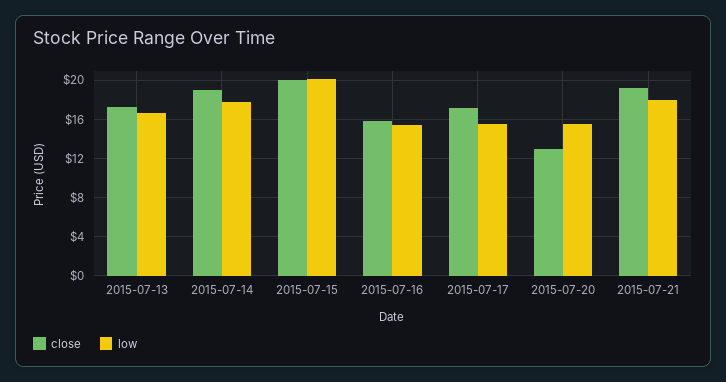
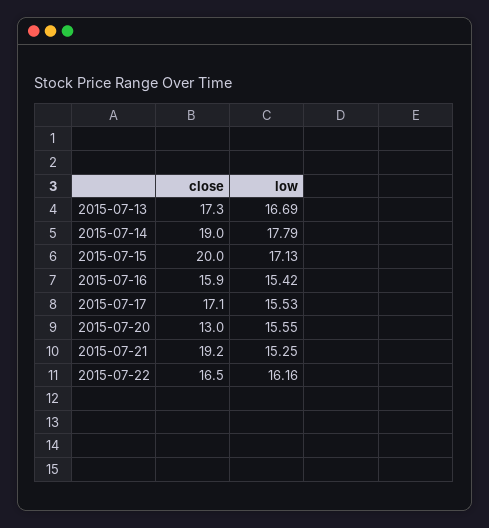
low, 2015-07-15: 20 -> 17.13
low, 2015-07-21: 18 -> 15.25
close, 2015-07-22: none -> 16.5
low, 2015-07-22: none -> 16.16

